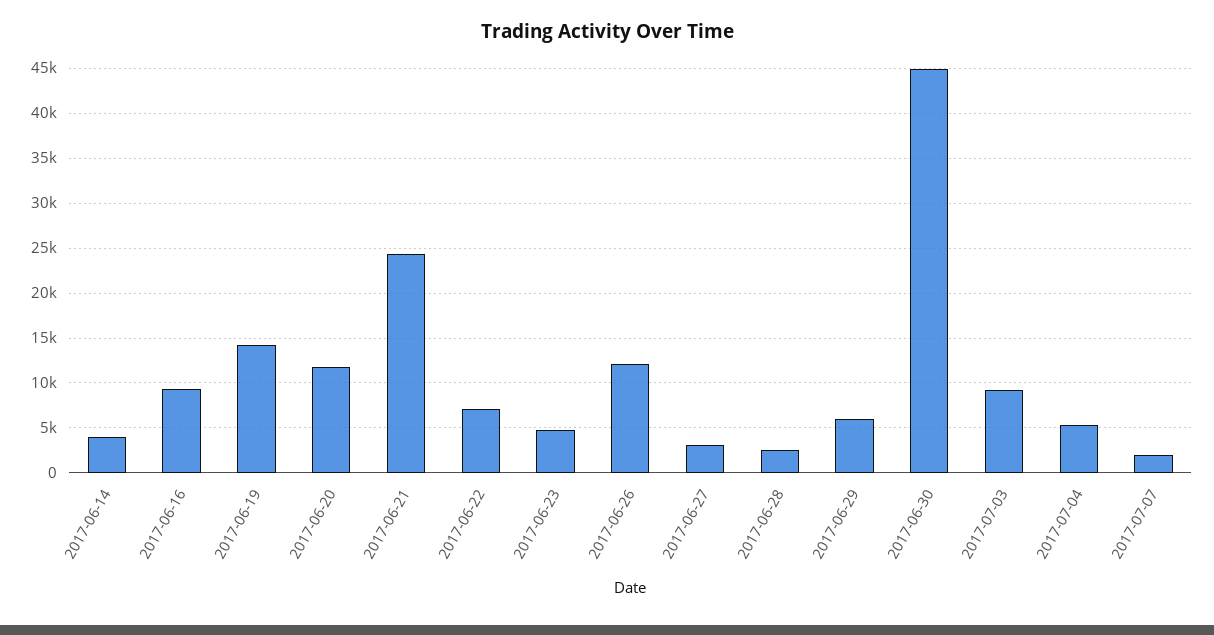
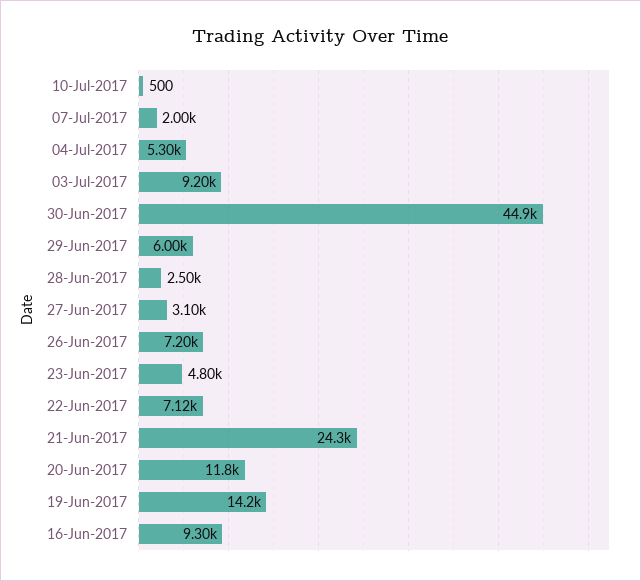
2017-06-14: 4000 -> none
2017-06-26: 12000 -> 7200
10-Jul-2017: none -> 500

